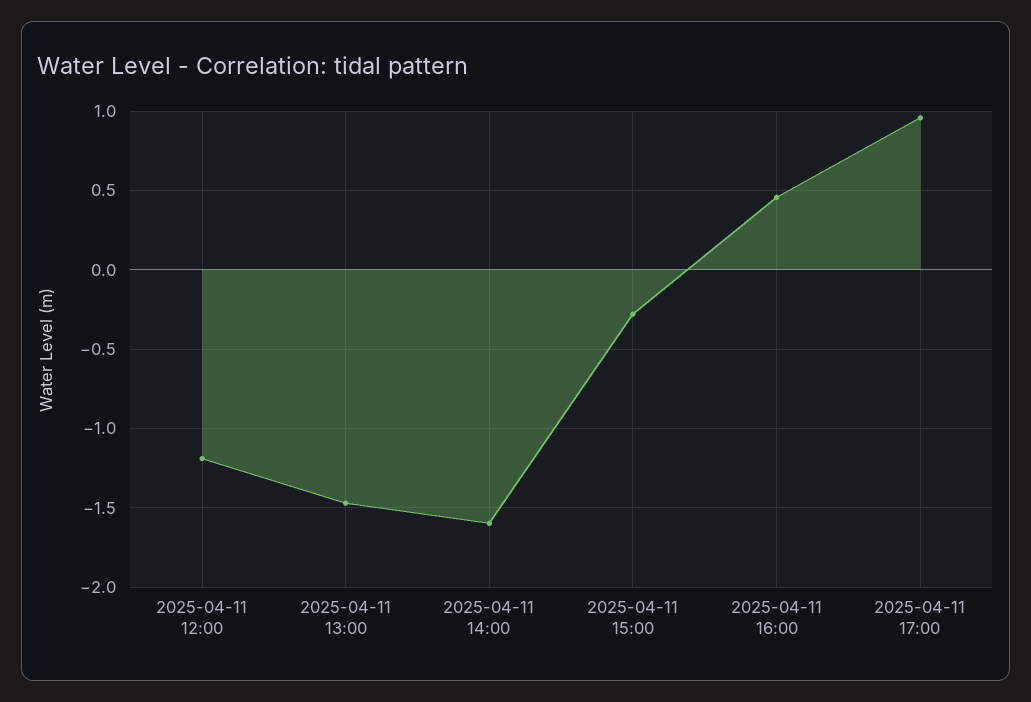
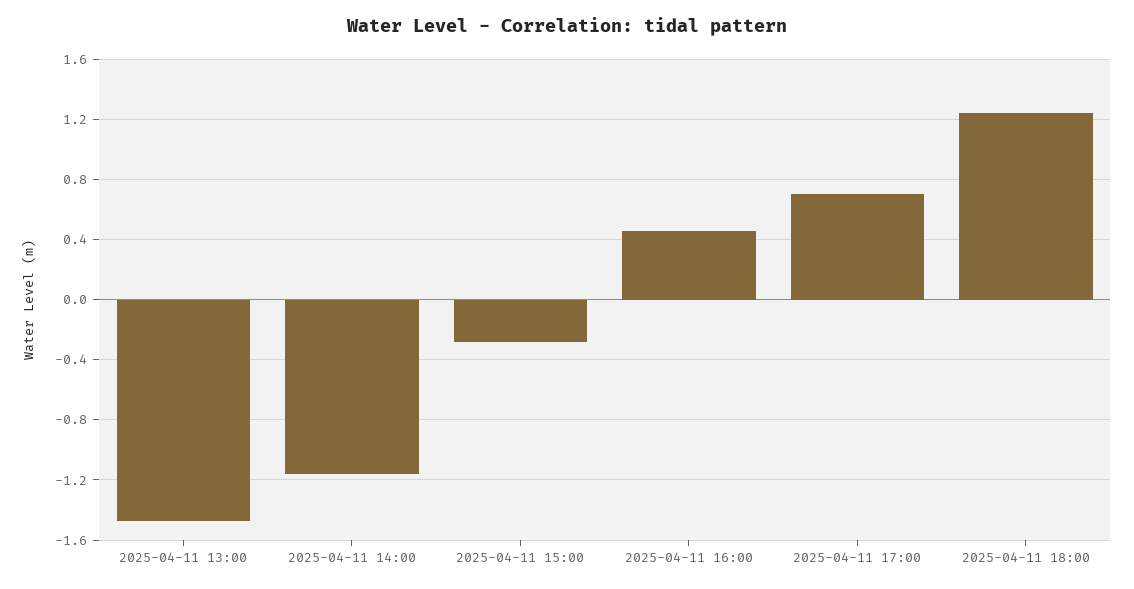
2025-04-11 12:00: -1.2 -> none
2025-04-11 14:00: -1.6 -> -1.15
2025-04-11 17:00: 0.95 -> 0.7
2025-04-11 18:00: none -> 1.25

